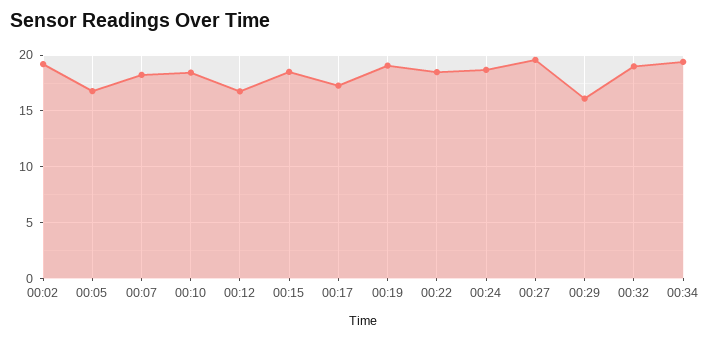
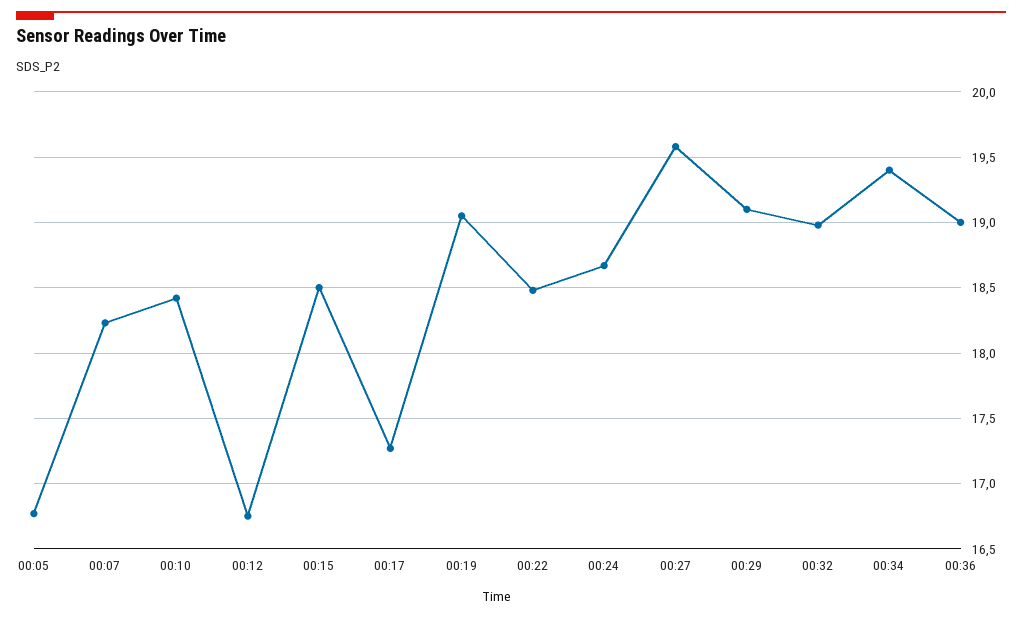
00:02: 19 -> none
00:29: 16 -> 19.1
00:36: none -> 19

